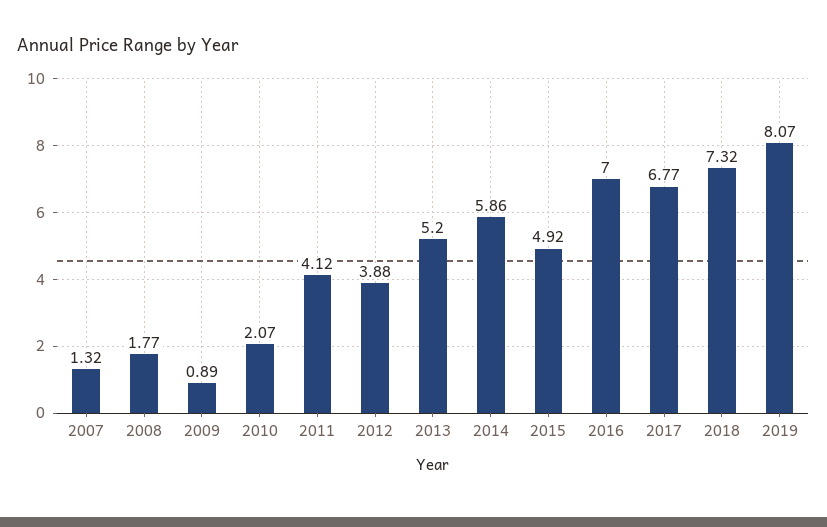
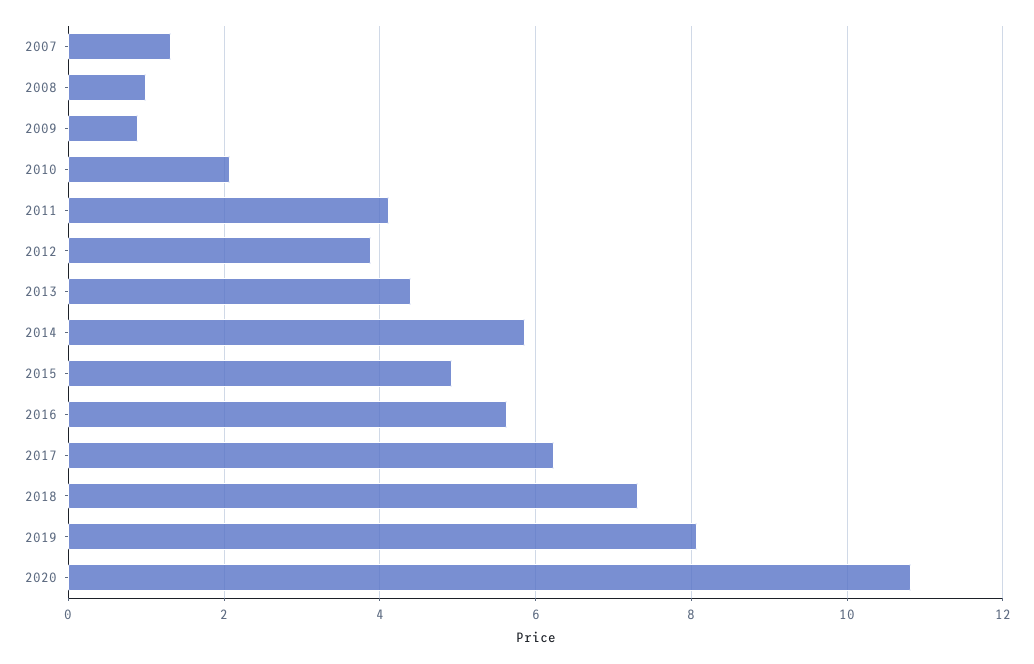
2008: 1.77 -> 1
2013: 5.2 -> 4.4
2016: 7 -> 5.6
2017: 6.77 -> 6.2
2020: none -> 10.8

